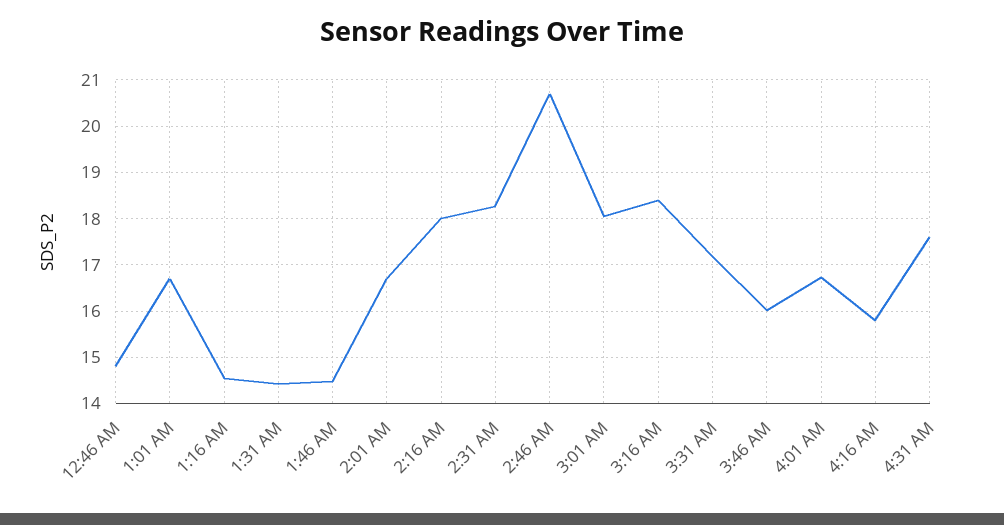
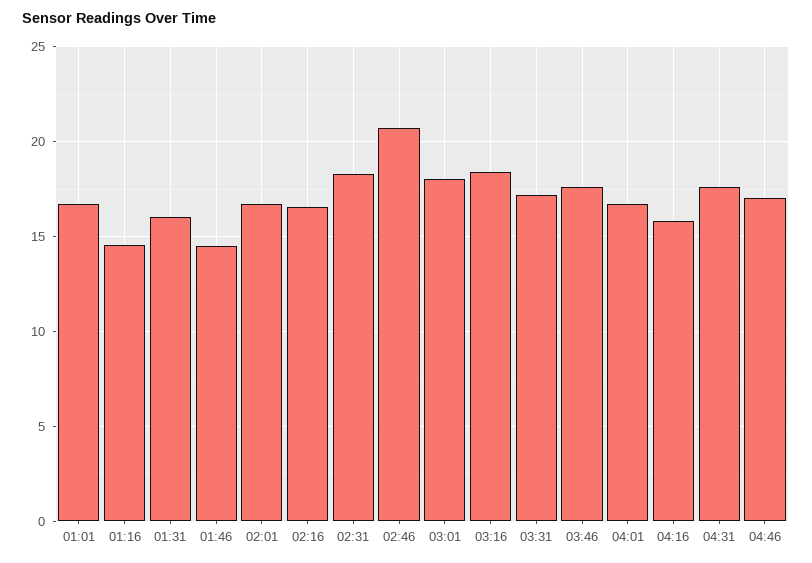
12:46 AM: 14.8 -> none
1:31 AM: 14.4 -> 16
2:16 AM: 18 -> 16.5
3:46 AM: 16 -> 17.5
04:46: none -> 17

